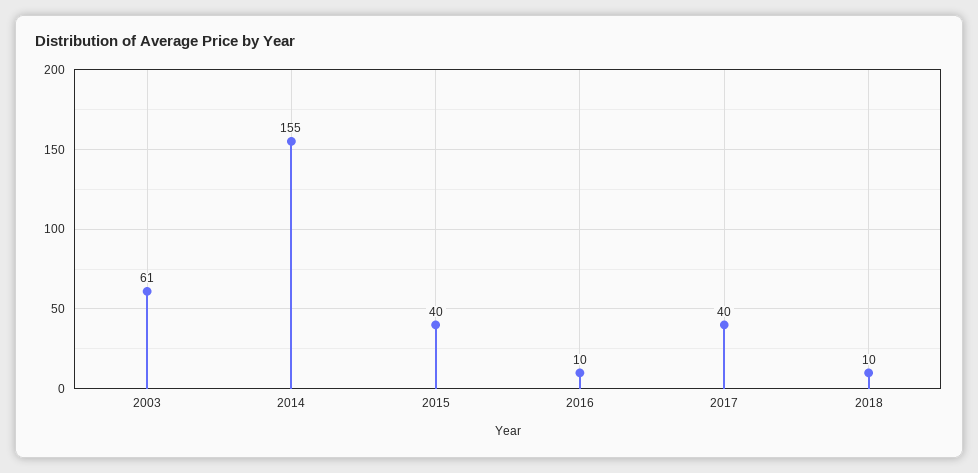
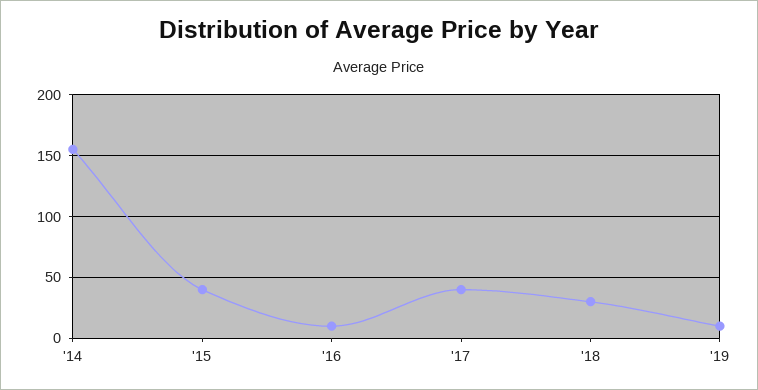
2003: 61 -> none
2018: 10 -> 30
'19: none -> 10

